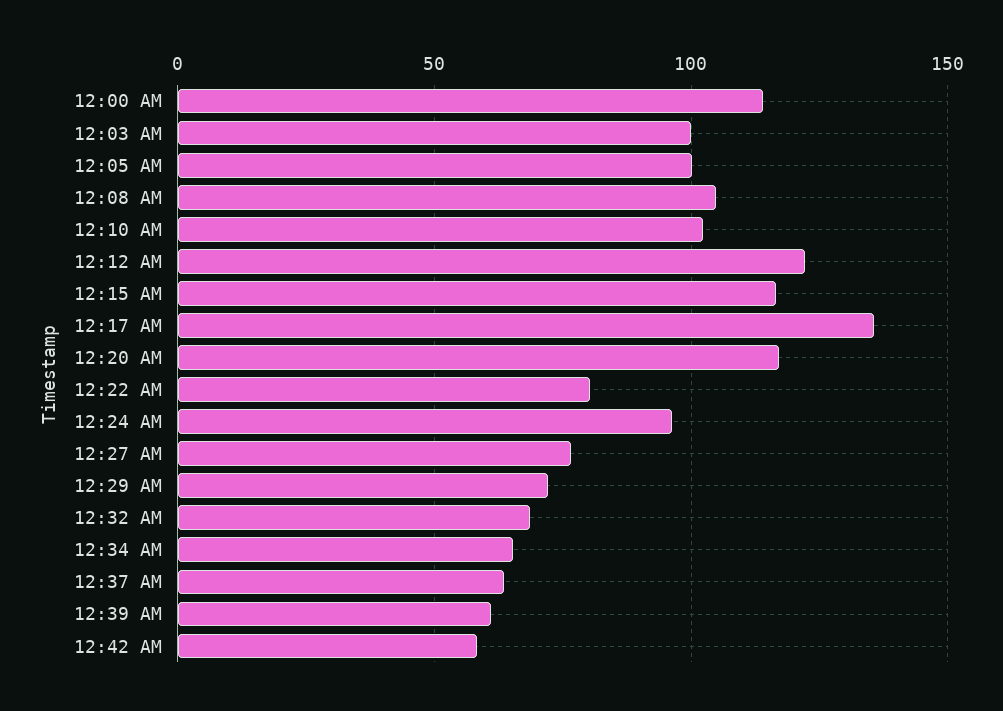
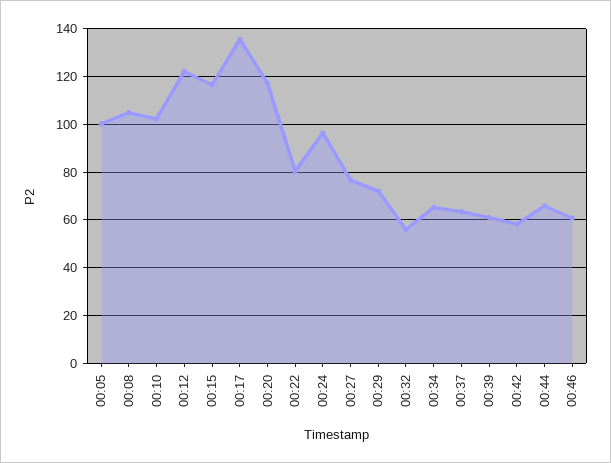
12:00 AM: 115 -> none
12:03 AM: 100 -> none
12:32 AM: 70 -> 55
00:44: none -> 65
00:46: none -> 60

